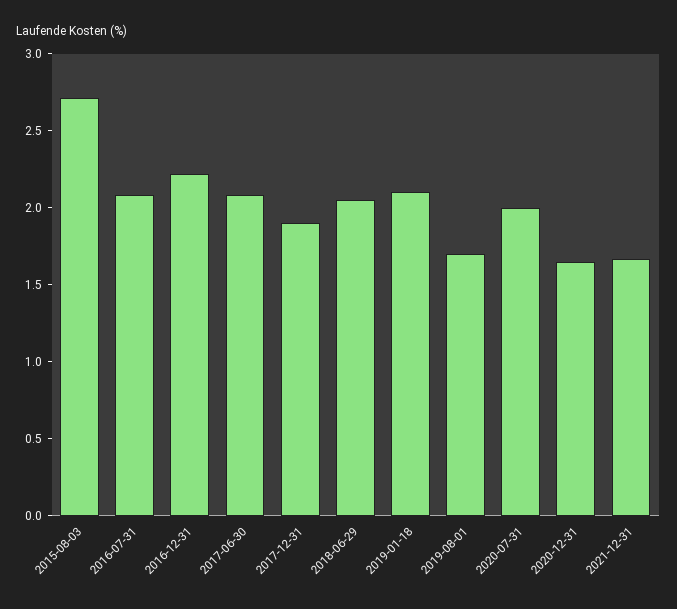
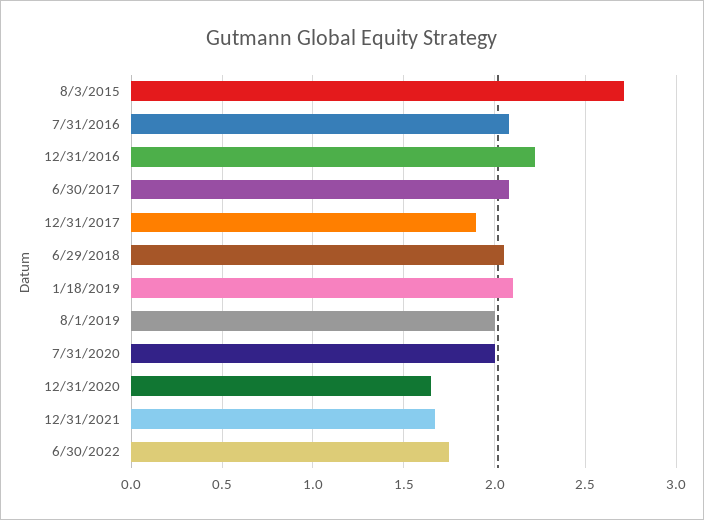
2019-08-01: 1.7 -> 2
6/30/2022: none -> 1.75

